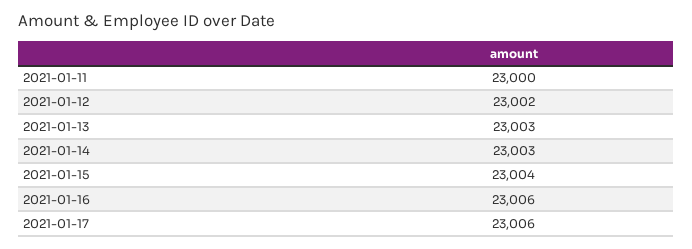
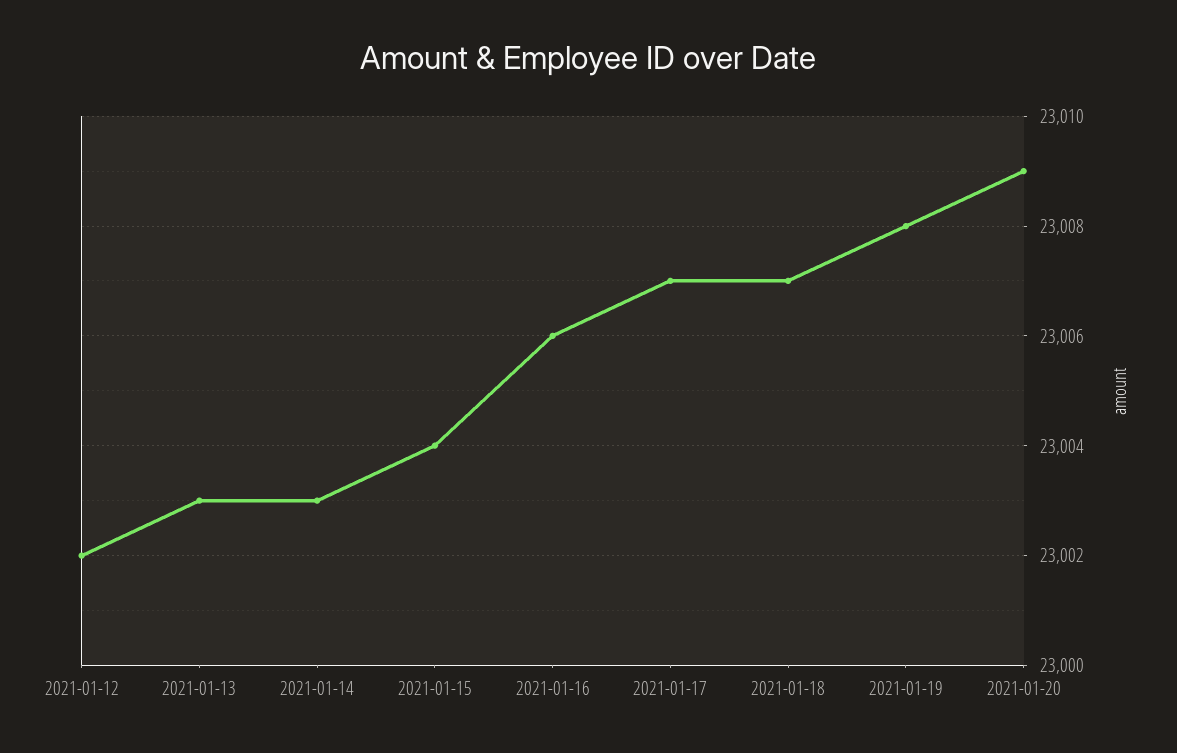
2021-01-11: 23000 -> none
2021-01-17: 23006 -> 23007
2021-01-18: none -> 23007
2021-01-19: none -> 23008
2021-01-20: none -> 23009

